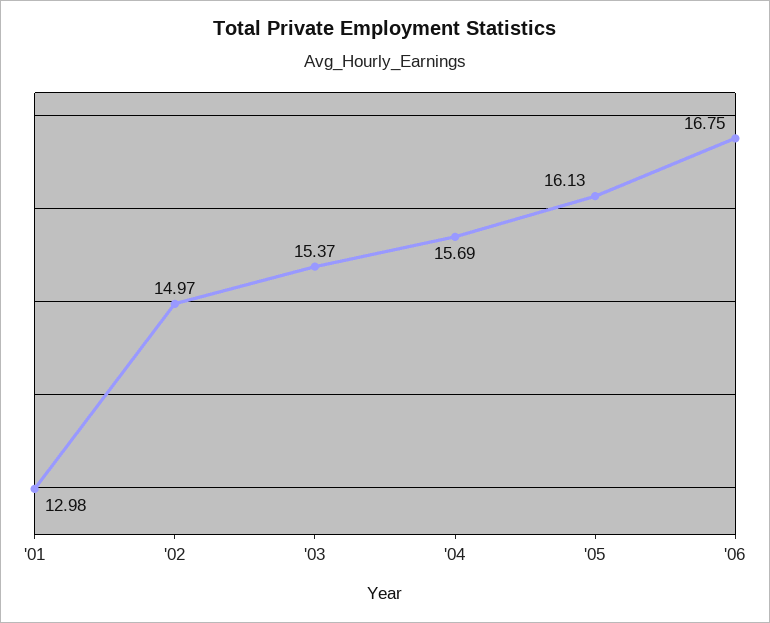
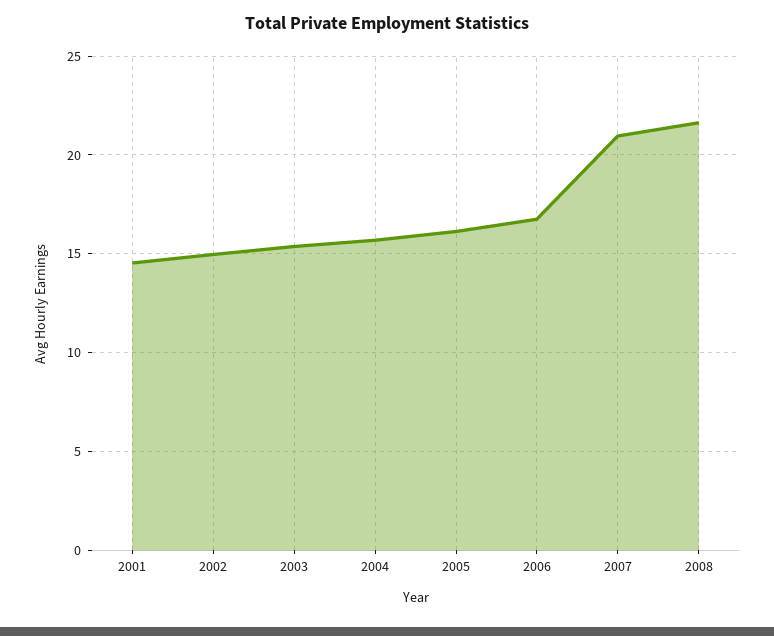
'01: 12.98 -> 14.5
2007: none -> 21
2008: none -> 21.5

